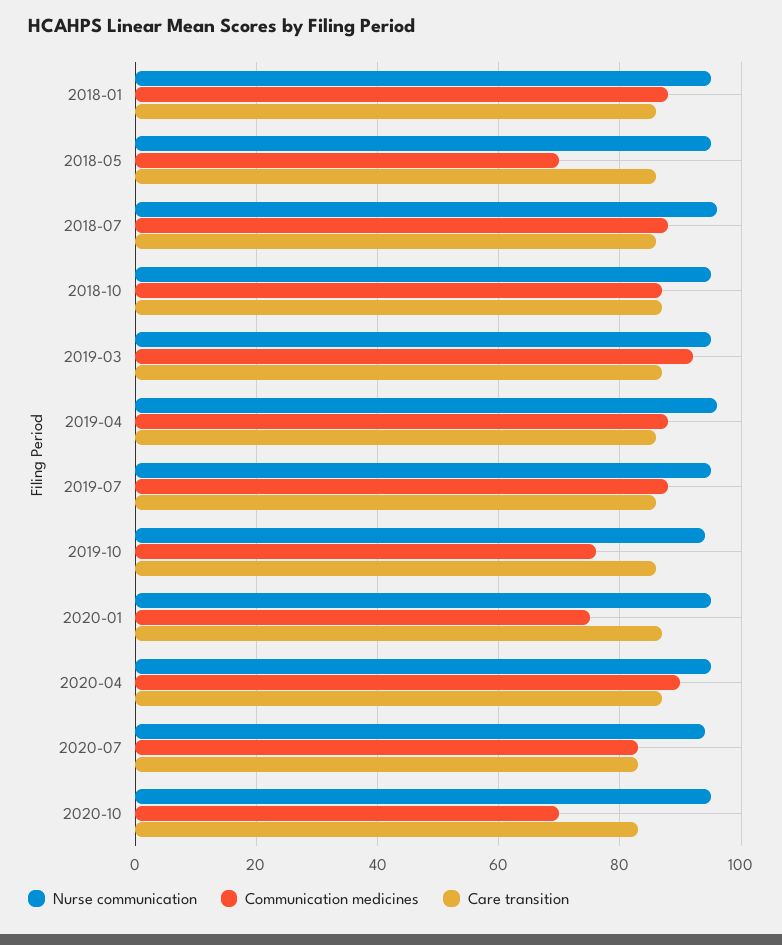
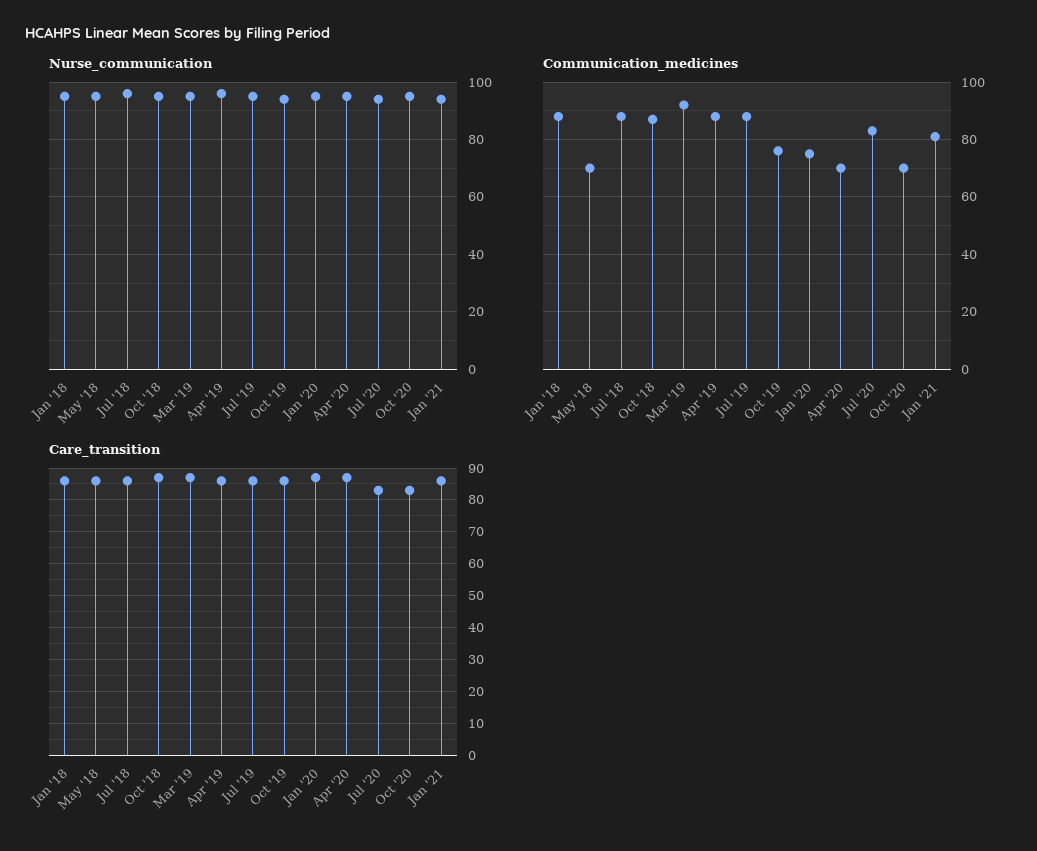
Communication medicines, 2020-04: 90 -> 70
Nurse communication, Jan '21: none -> 95
Communication medicines, Jan '21: none -> 80
Care transition, Jan '21: none -> 85

